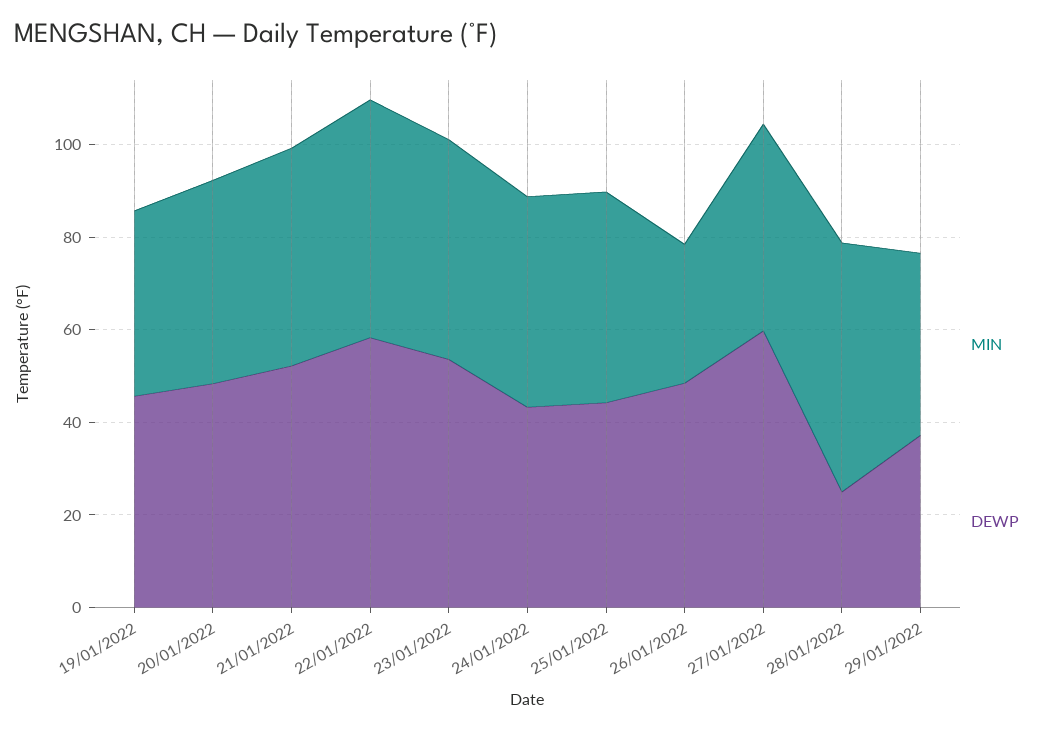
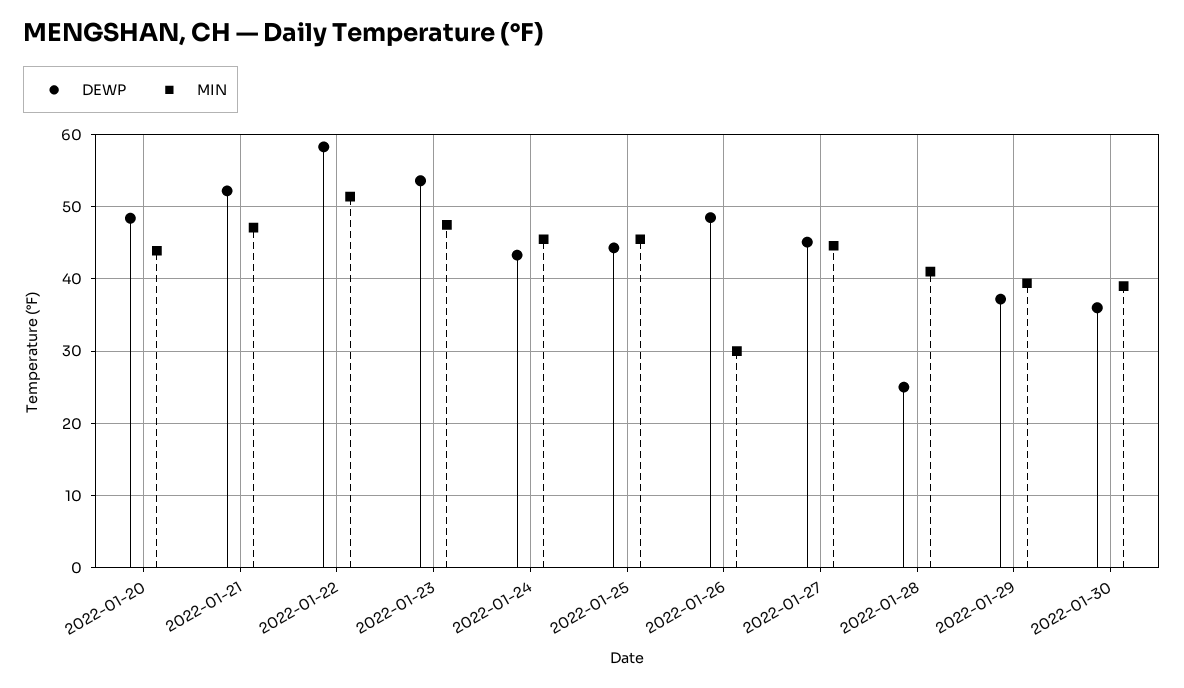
MIN, 19/01/2022: 40 -> none
DEWP, 19/01/2022: 45 -> none
DEWP, 27/01/2022: 60 -> 45
MIN, 28/01/2022: 55 -> 41
DEWP, 2022-01-30: none -> 36
MIN, 2022-01-30: none -> 39

